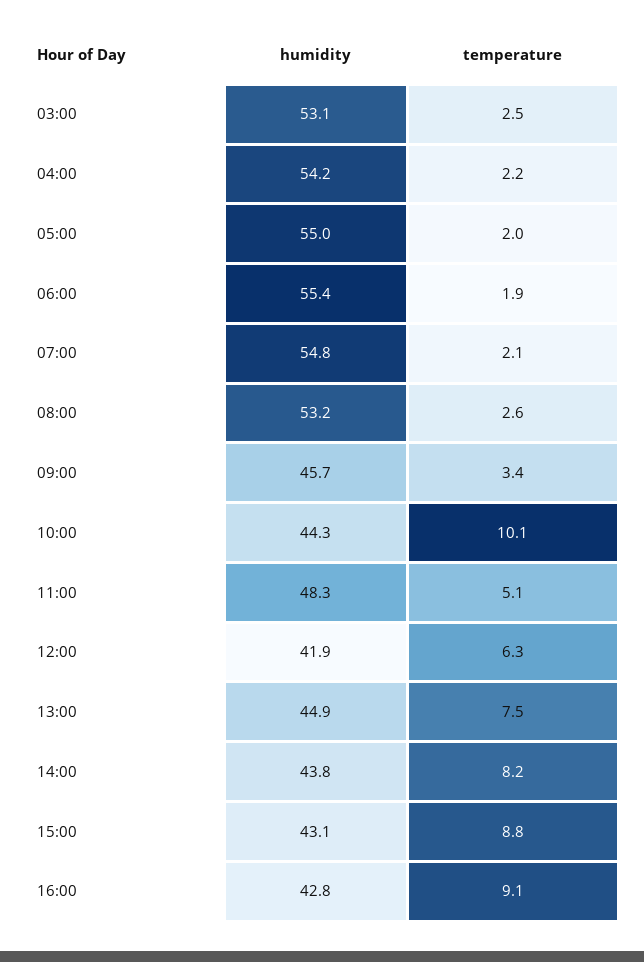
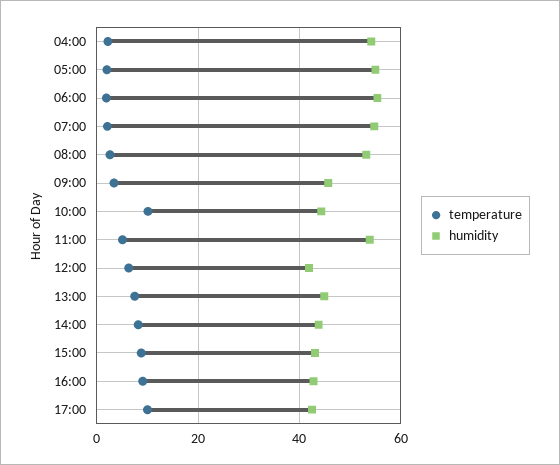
humidity, 03:00: 53.1 -> none
temperature, 03:00: 2.5 -> none
humidity, 11:00: 48.3 -> 54
temperature, 17:00: none -> 10
humidity, 17:00: none -> 42

